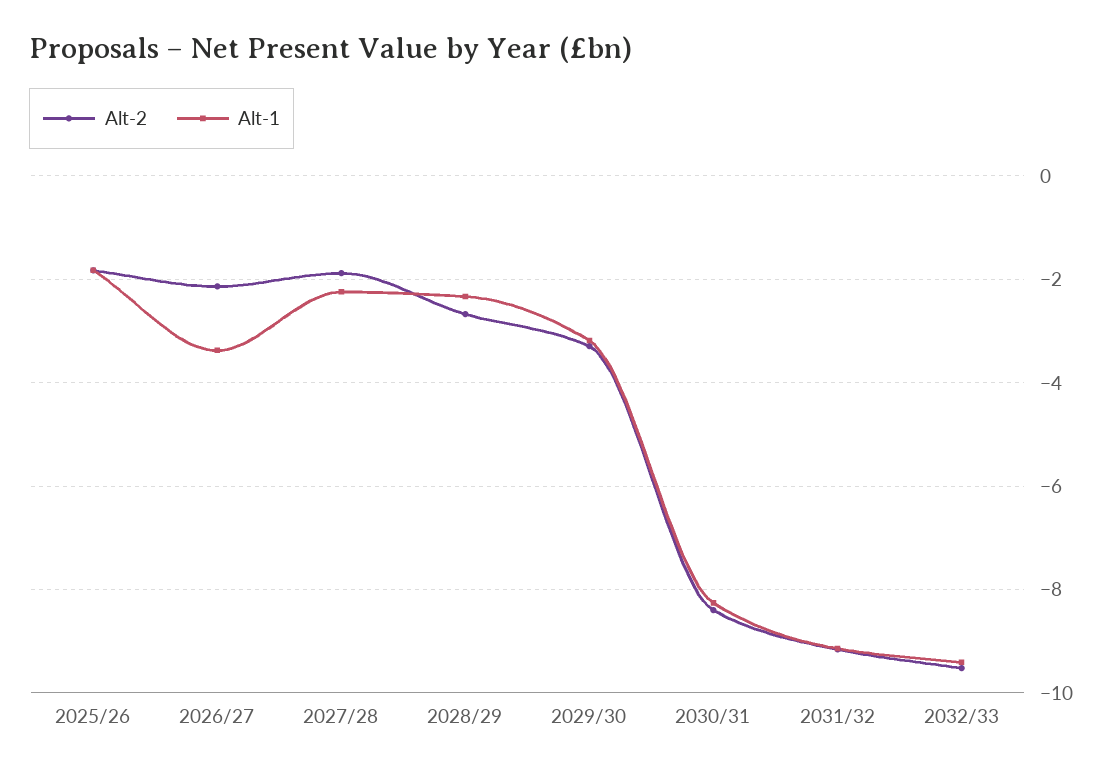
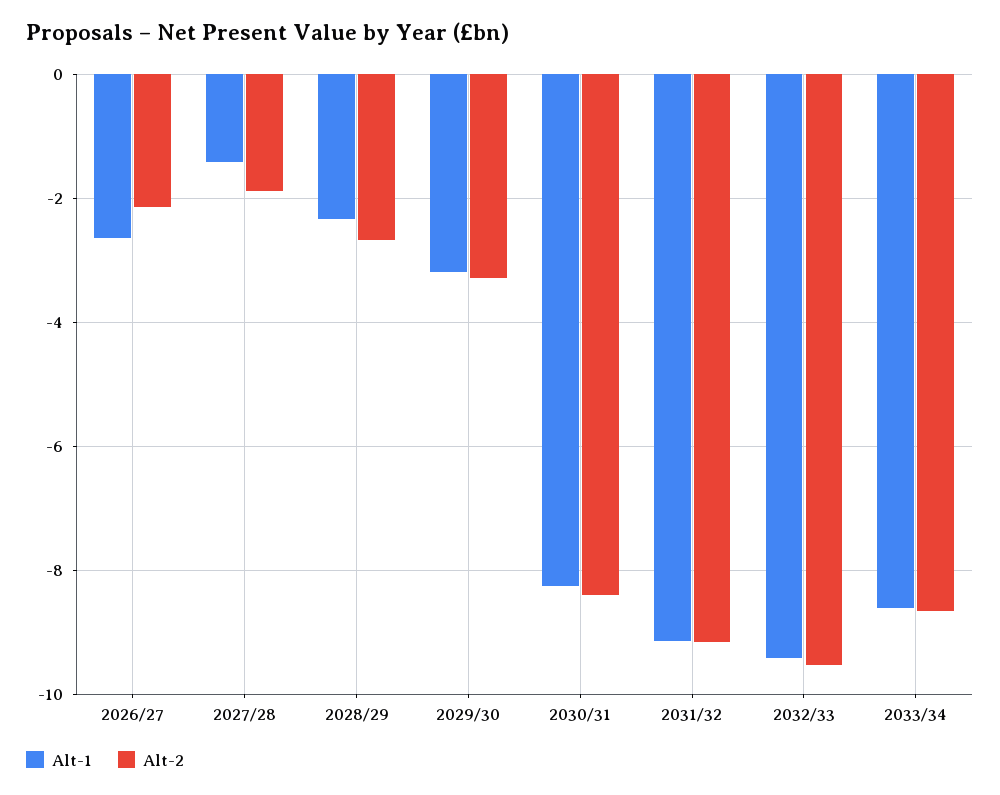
Alt-2, 2025/26: -1.8 -> none
Alt-1, 2025/26: -1.8 -> none
Alt-1, 2026/27: -3.4 -> -2.6
Alt-1, 2027/28: -2.2 -> -1.4
Alt-1, 2033/34: none -> -8.6
Alt-2, 2033/34: none -> -8.6

